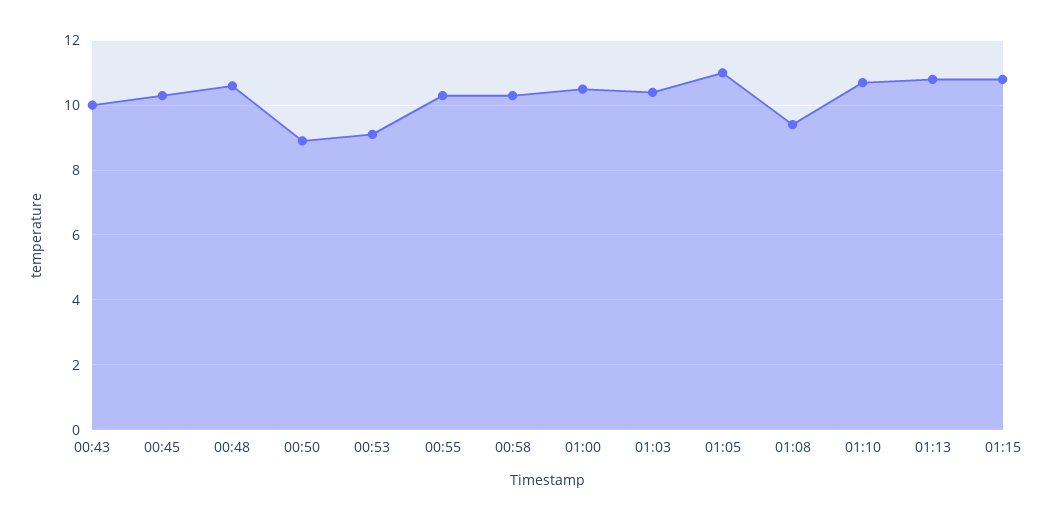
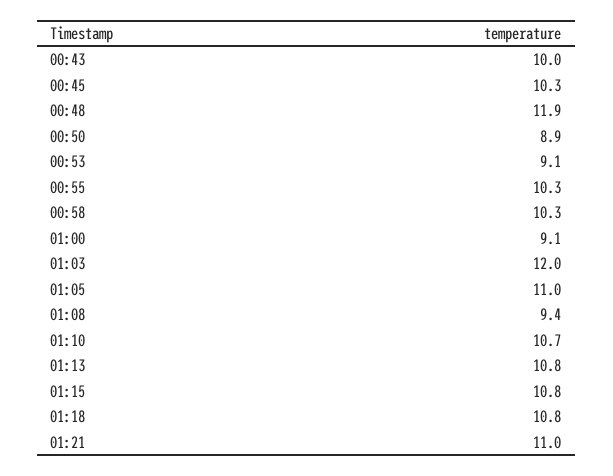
00:48: 10.5 -> 11.9
01:00: 10.5 -> 9.1
01:03: 10.5 -> 12
01:18: none -> 10.8
01:21: none -> 11

